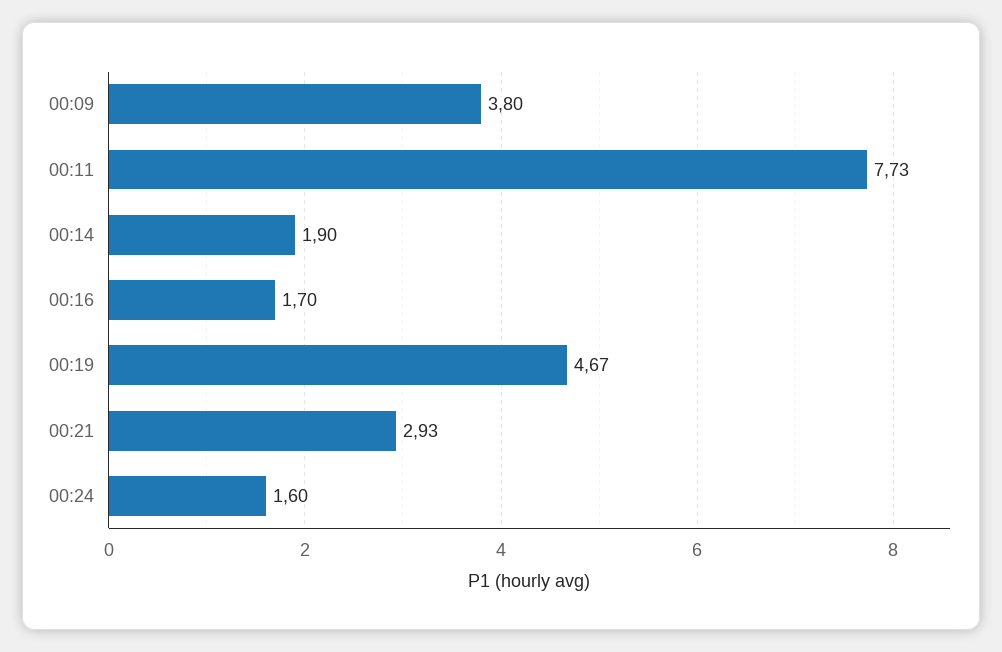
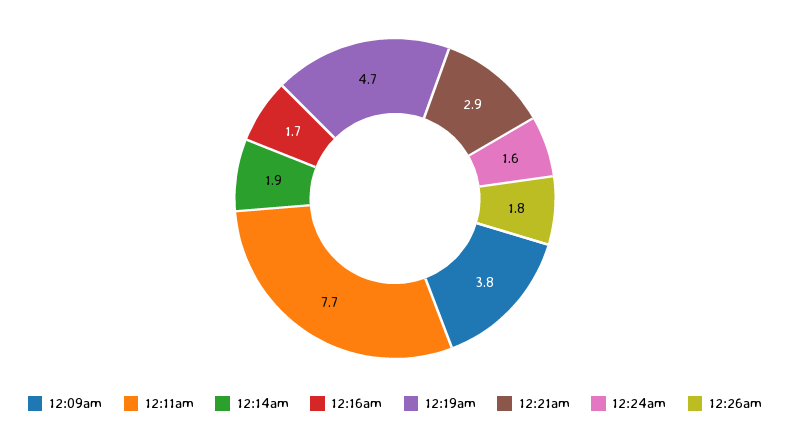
12:26am: none -> 1.8

